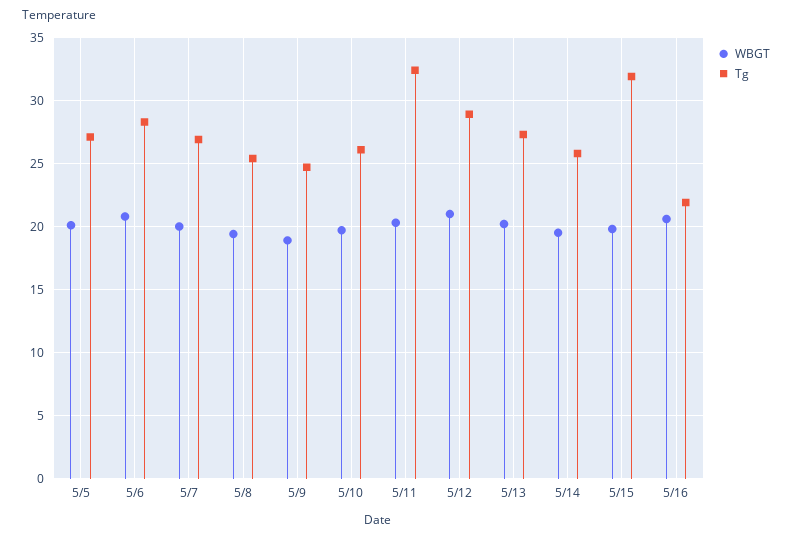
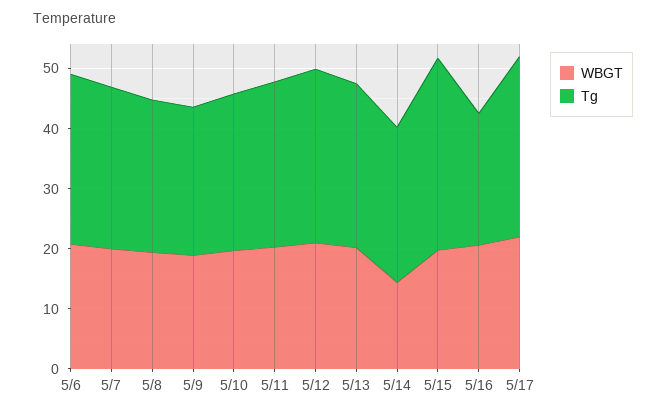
WBGT, 5/5: 20 -> none
Tg, 5/5: 27 -> none
Tg, 5/11: 32.5 -> 28
WBGT, 5/14: 19.5 -> 14
WBGT, 5/17: none -> 22
Tg, 5/17: none -> 30

